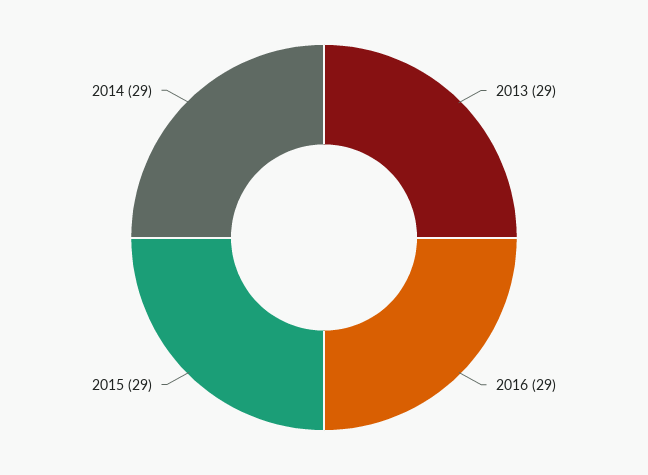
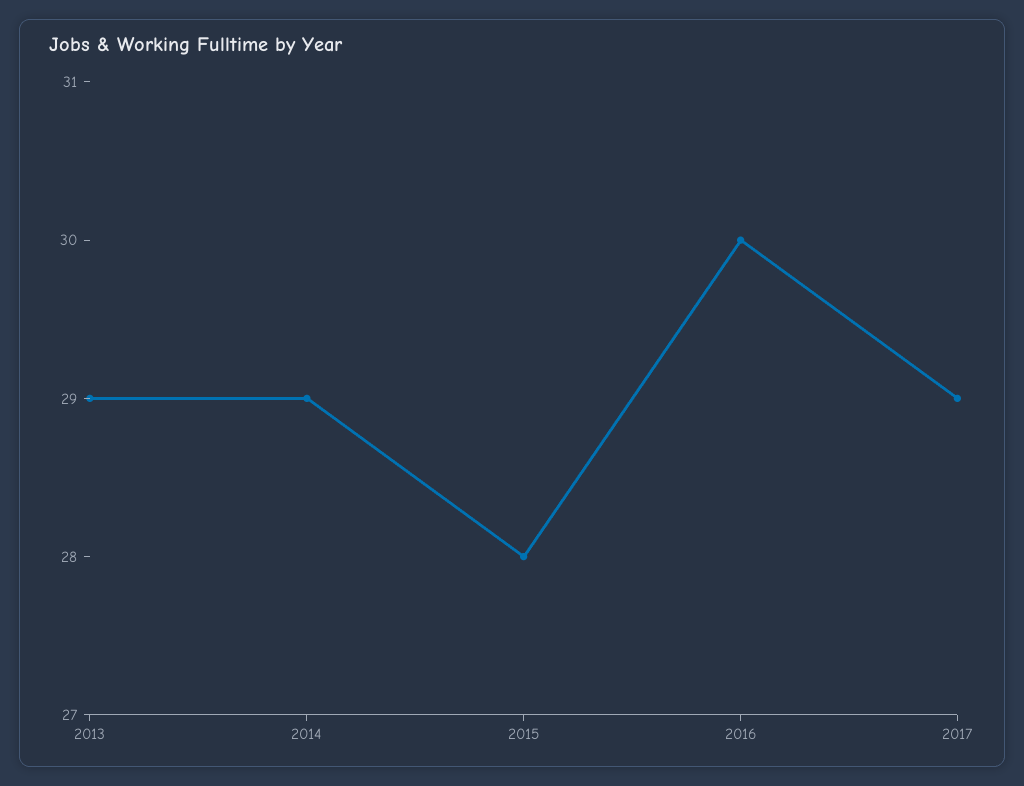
2016: 29 -> 30
2015: 29 -> 28
2017: none -> 29

